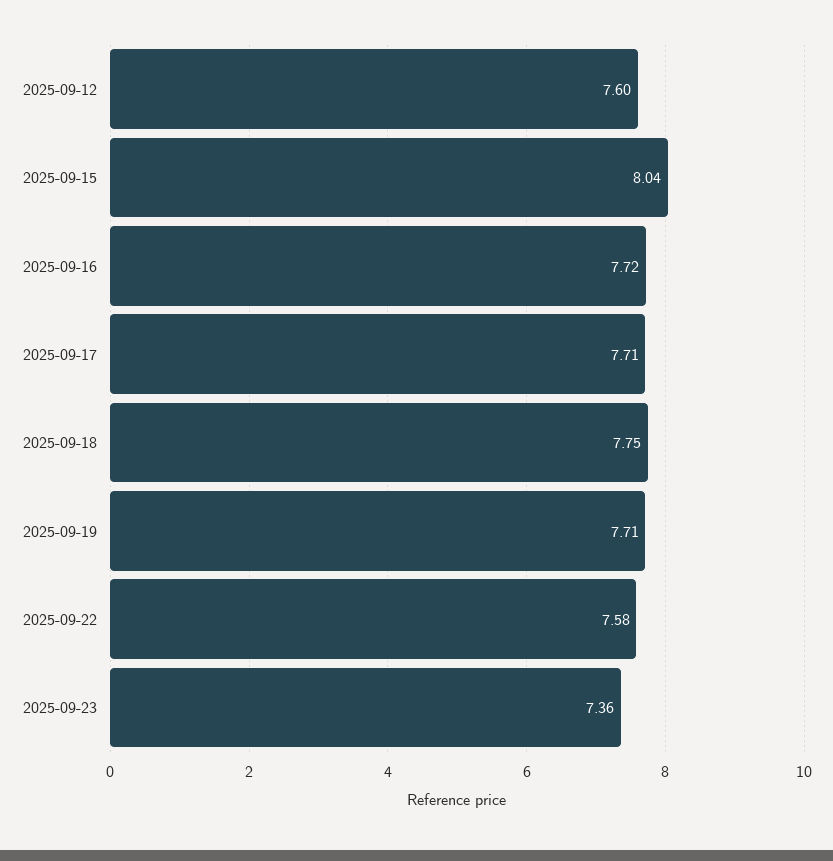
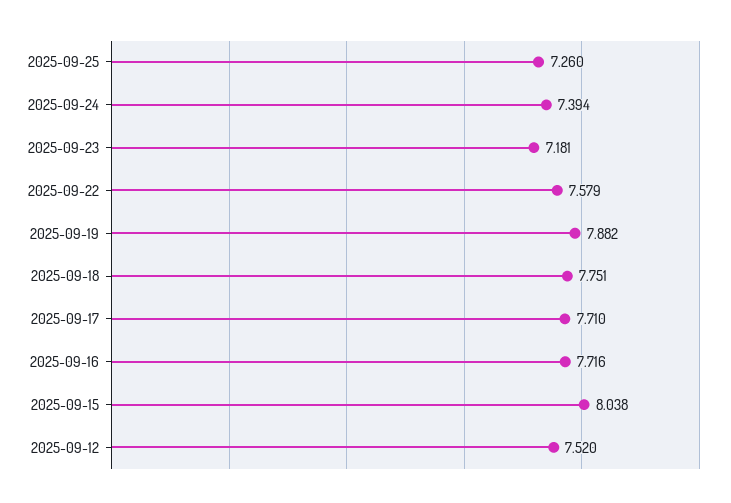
2025-09-12: 7.6 -> 7.52
2025-09-19: 7.71 -> 7.882
2025-09-23: 7.36 -> 7.181
2025-09-25: none -> 7.26
2025-09-24: none -> 7.394

